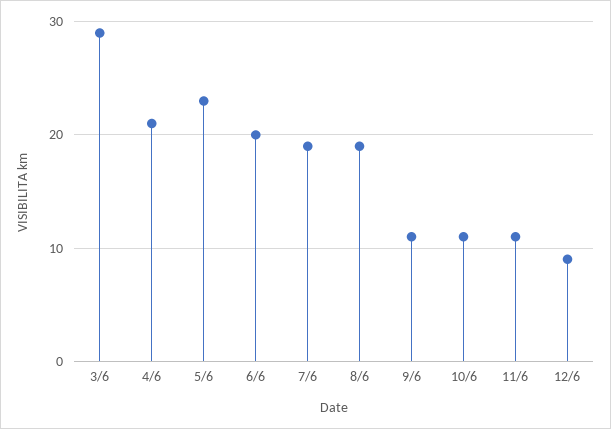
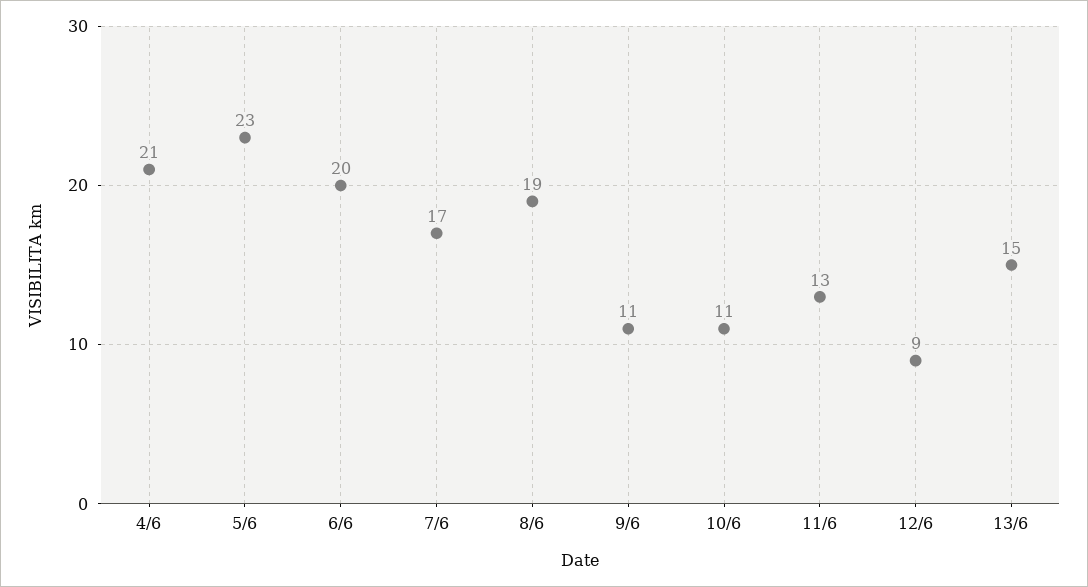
3/6: 29 -> none
7/6: 19 -> 17
11/6: 11 -> 13
13/6: none -> 15

